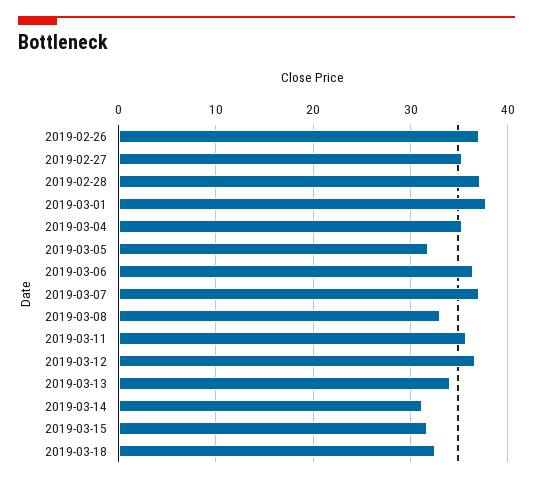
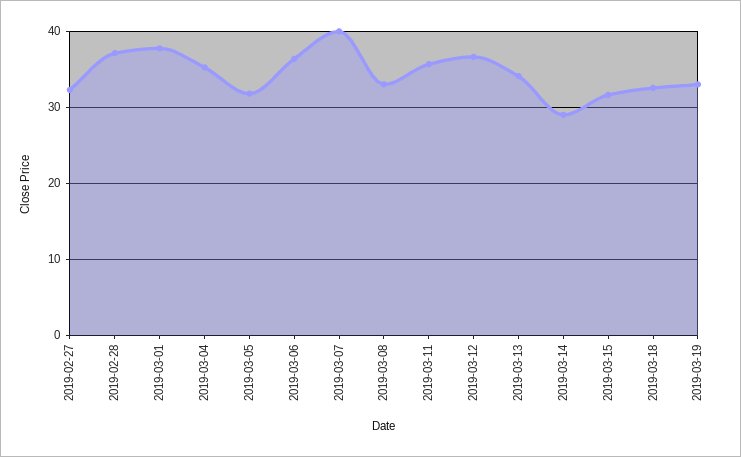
2019-02-26: 37 -> none
2019-02-27: 35 -> 32
2019-03-07: 37 -> 40
2019-03-14: 31 -> 29
2019-03-19: none -> 33

